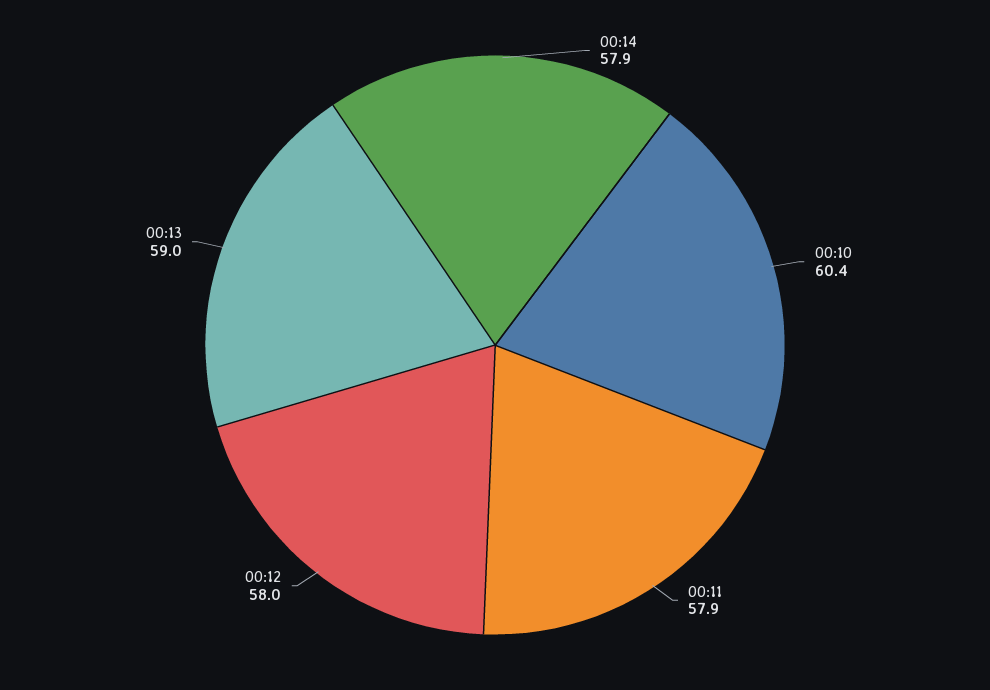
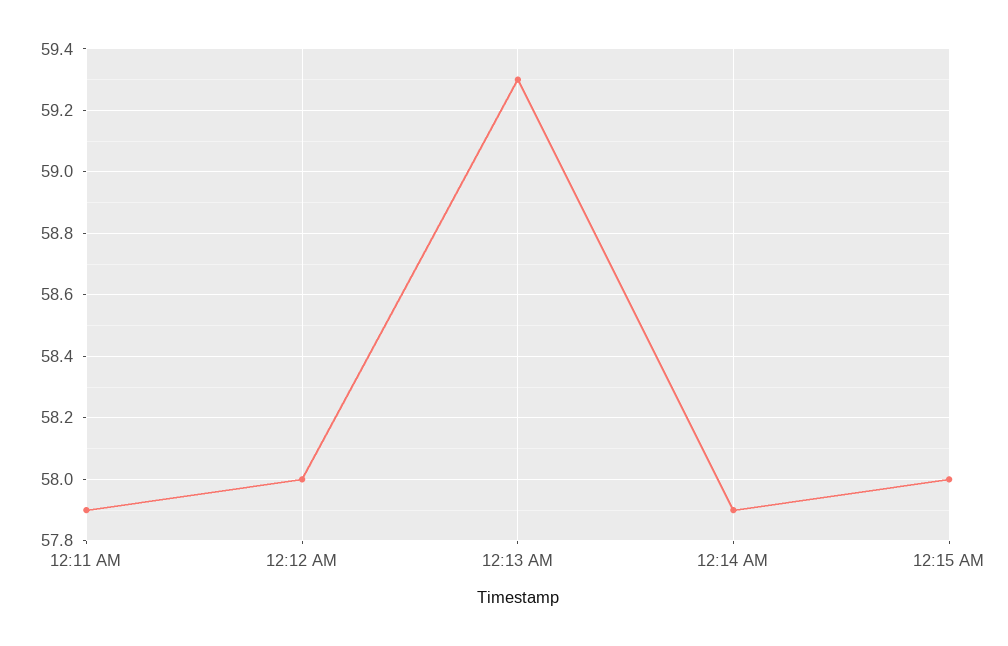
00:10: 60.4 -> none
00:13: 59 -> 59.3
12:15 AM: none -> 58

